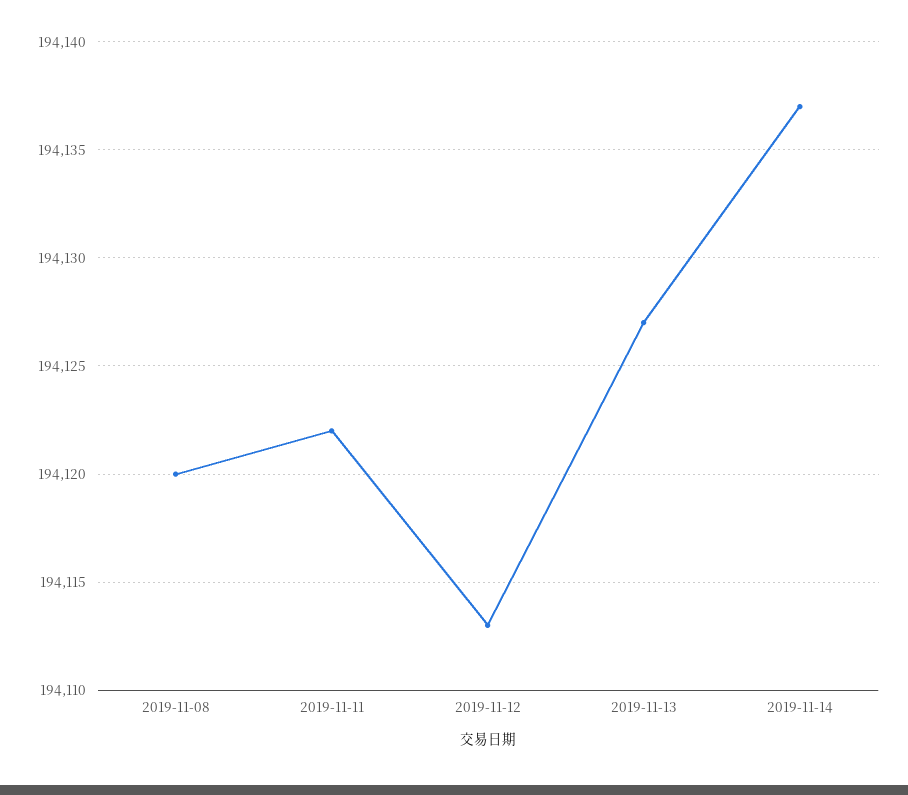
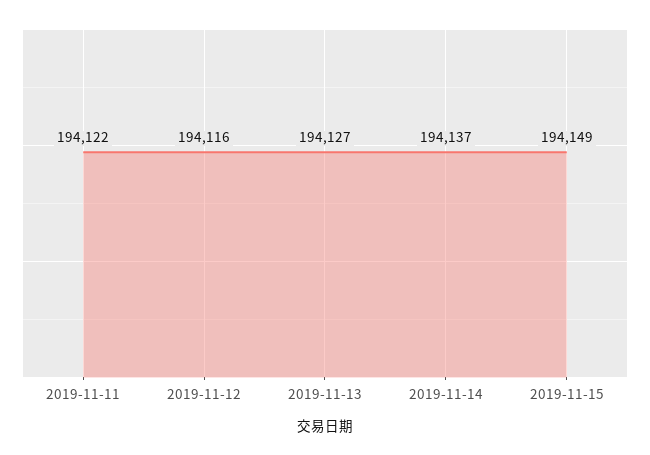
2019-11-08: 194120 -> none
2019-11-12: 194113 -> 194116
2019-11-15: none -> 194149

